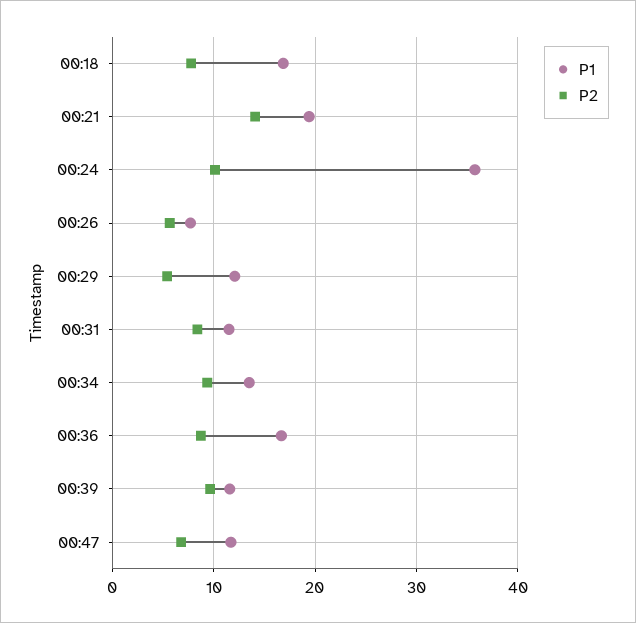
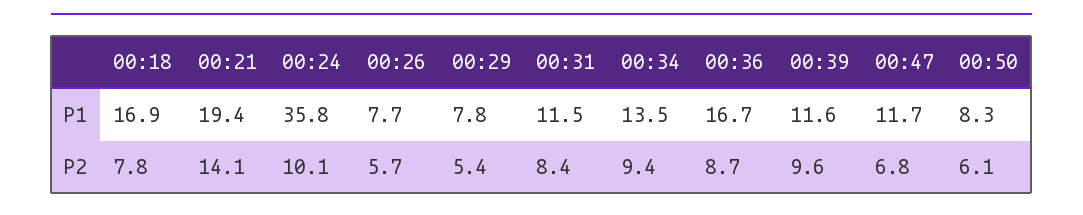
P1, 00:29: 12 -> 7.8
P1, 00:50: none -> 8.3
P2, 00:50: none -> 6.1

